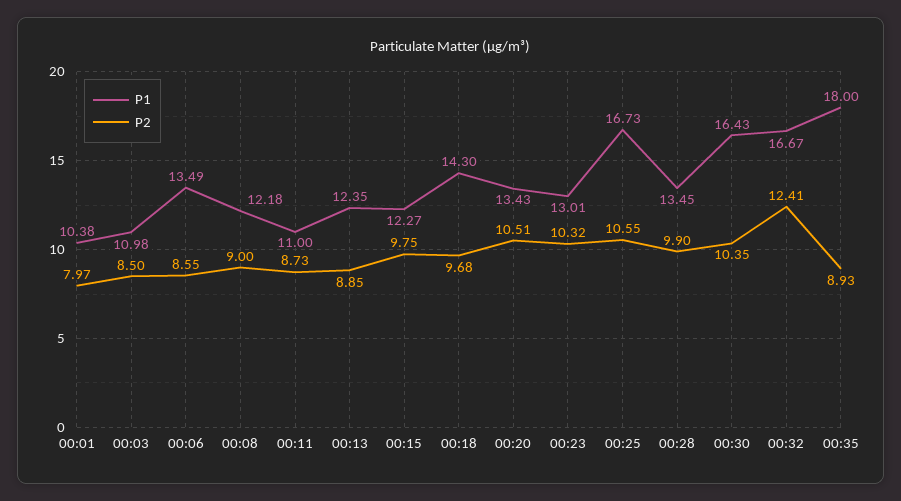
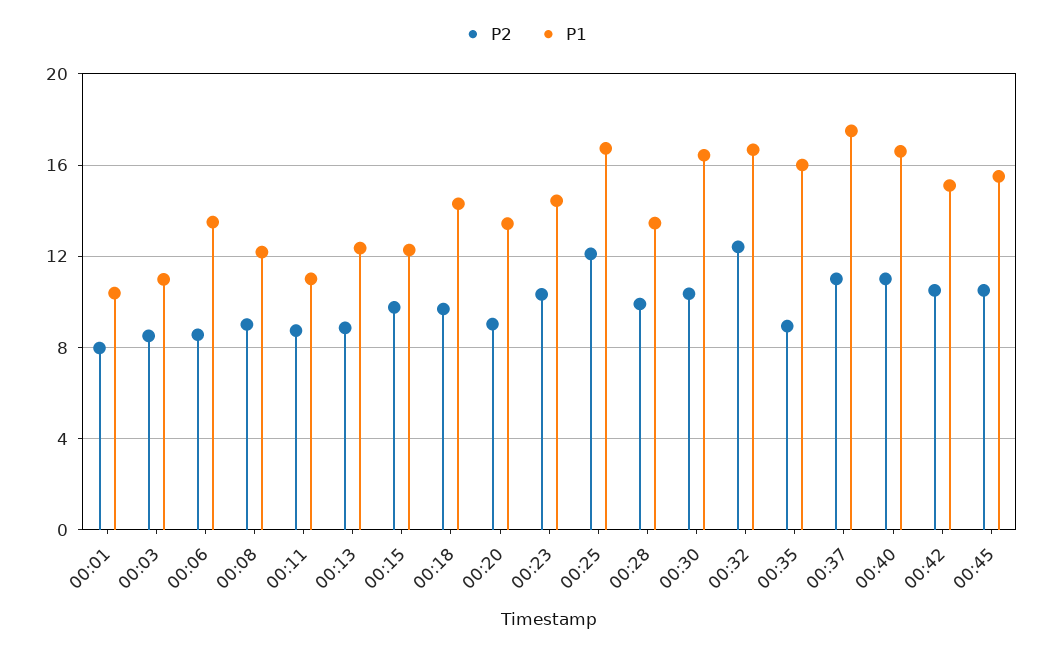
P2, 00:20: 10.51 -> 9
P1, 00:23: 13.01 -> 14.5
P2, 00:25: 10.55 -> 12
P1, 00:35: 18 -> 16
P2, 00:37: none -> 11
P1, 00:37: none -> 17.5
P2, 00:40: none -> 11
P1, 00:40: none -> 16.5
P2, 00:42: none -> 10.5
P1, 00:42: none -> 15
P2, 00:45: none -> 10.5
P1, 00:45: none -> 15.5

